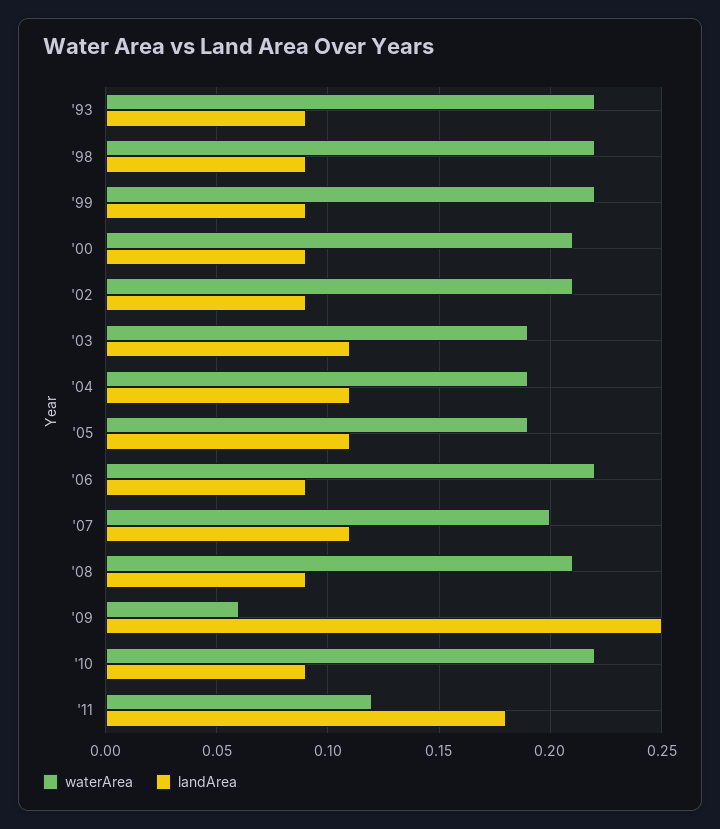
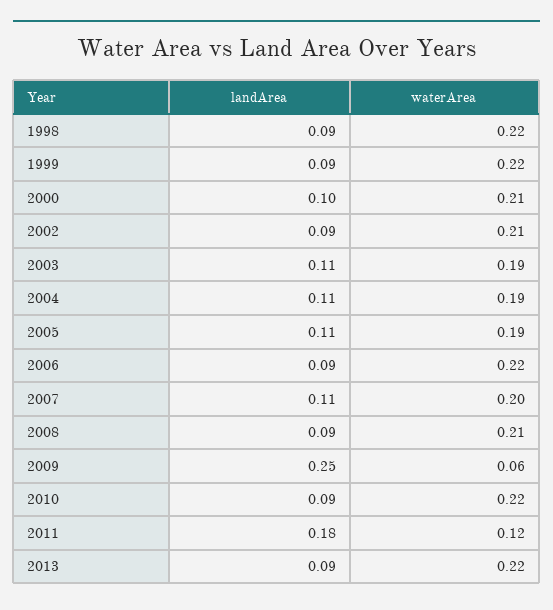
waterArea, '93: 0.22 -> none
landArea, '93: 0.09 -> none
landArea, '00: 0.09 -> 0.1
landArea, 2013: none -> 0.09
waterArea, 2013: none -> 0.22

